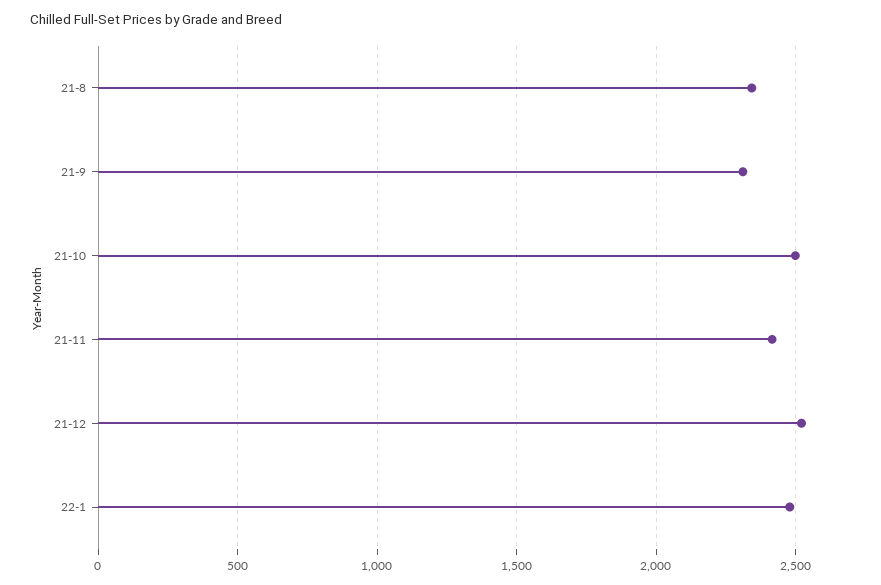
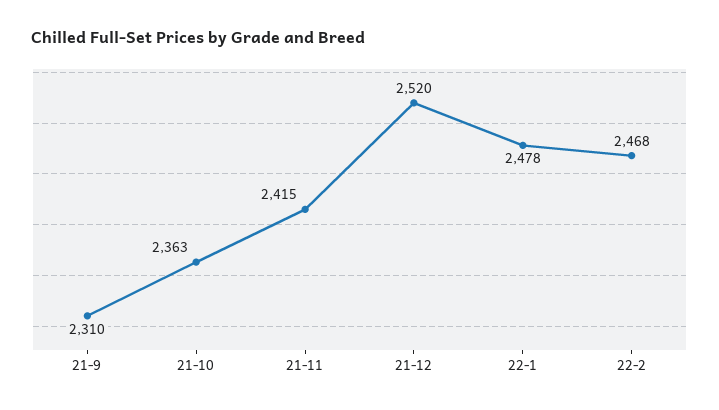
21-8: 2350 -> none
21-10: 2500 -> 2363
22-2: none -> 2468

